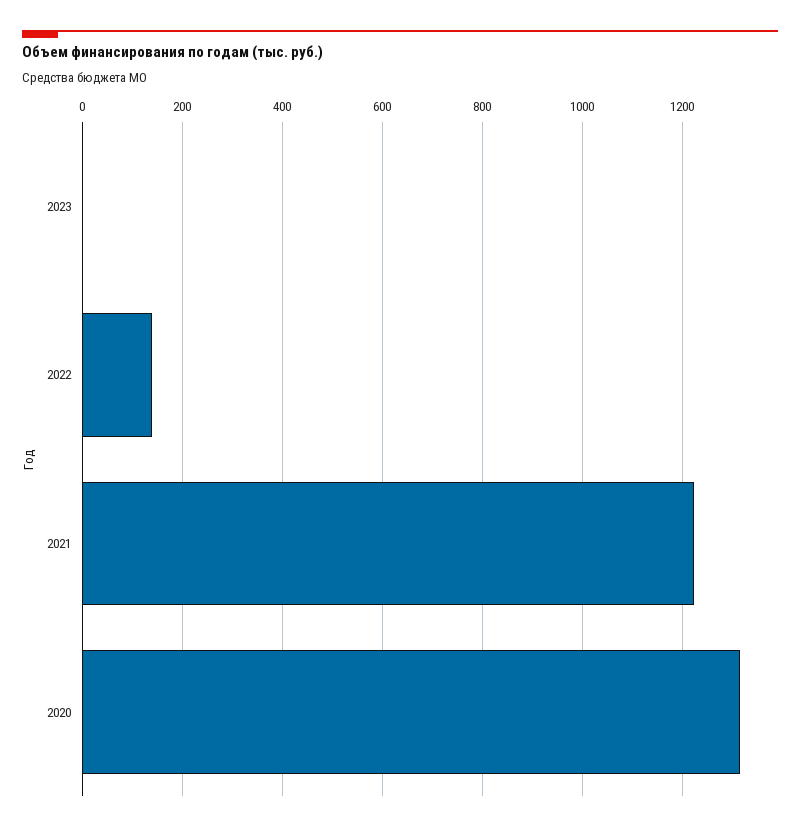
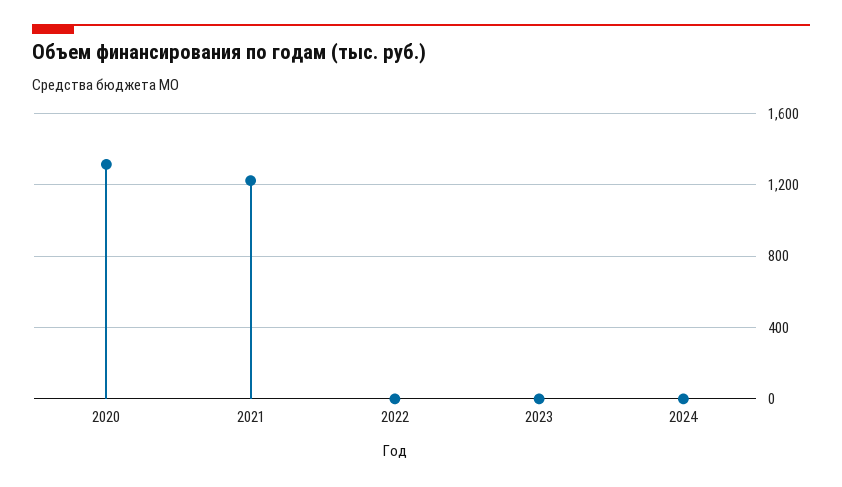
2022: 140 -> 0
2024: none -> 0

